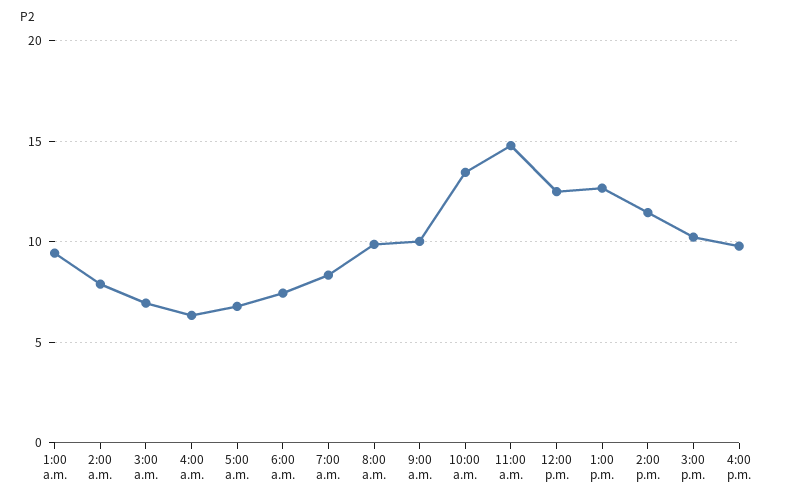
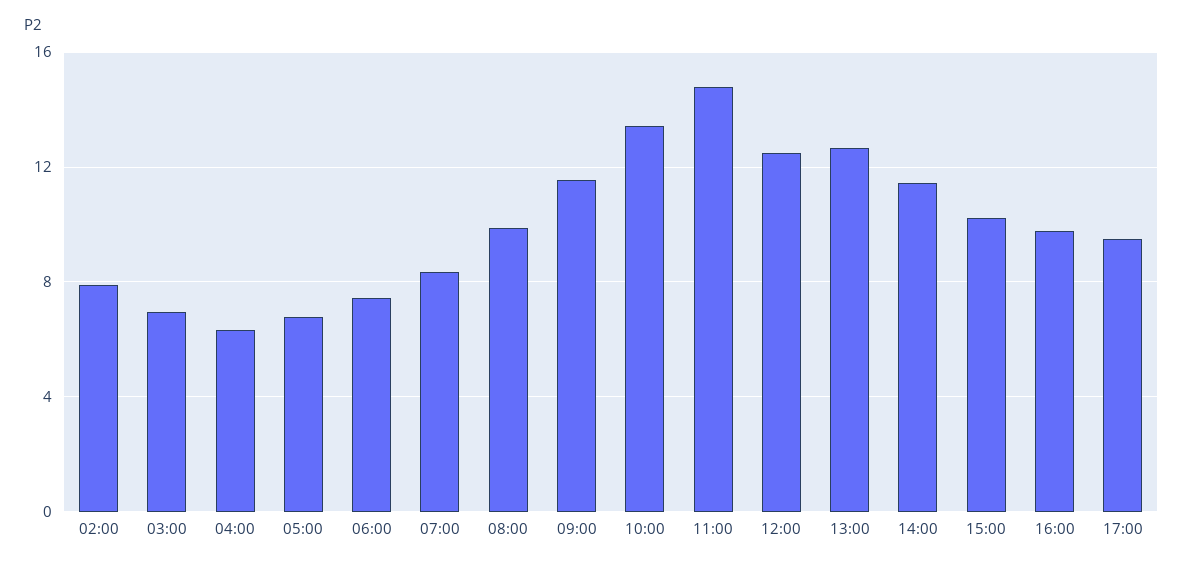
1:00 a.m.: 9.5 -> none
9:00 a.m.: 10 -> 11.5
17:00: none -> 9.5

